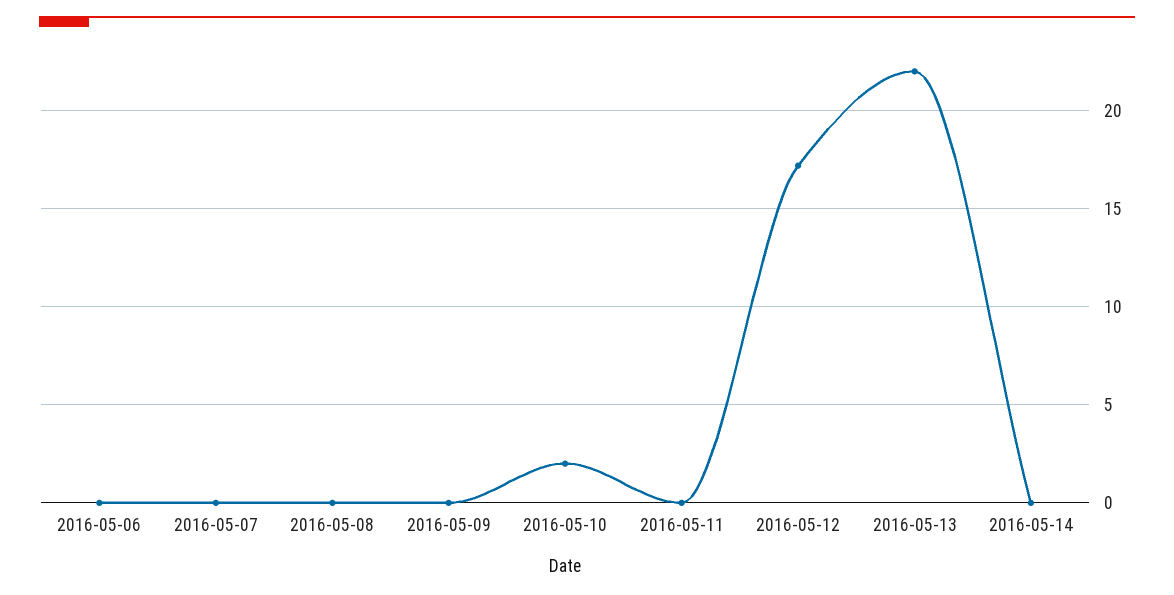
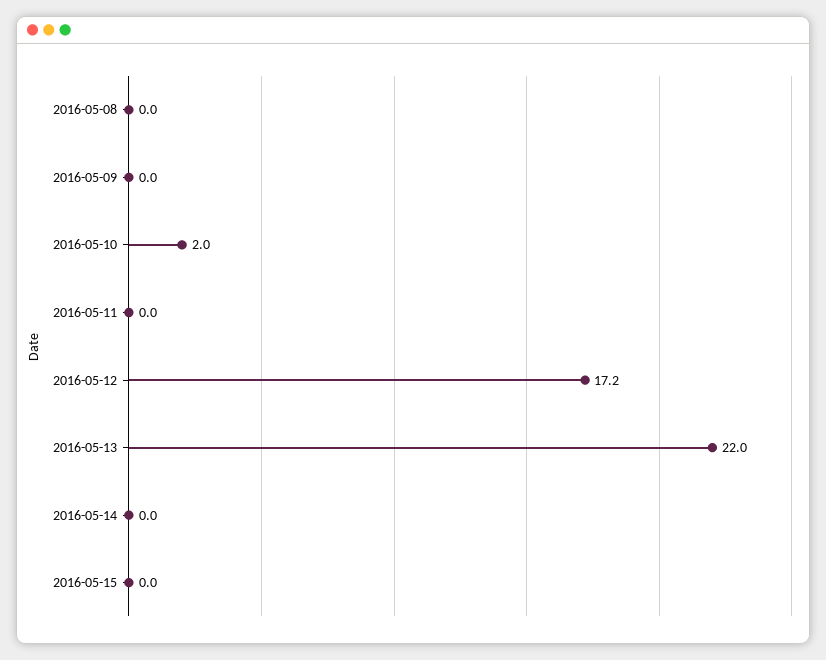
2016-05-06: 0 -> none
2016-05-07: 0 -> none
2016-05-15: none -> 0

